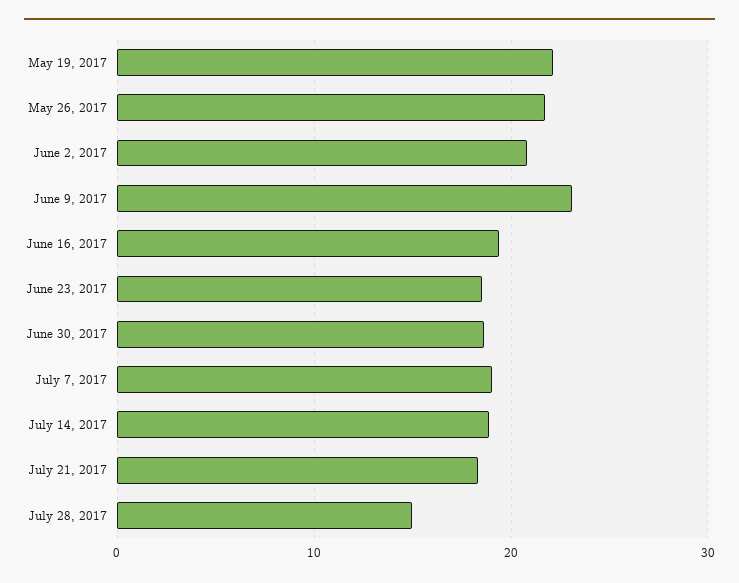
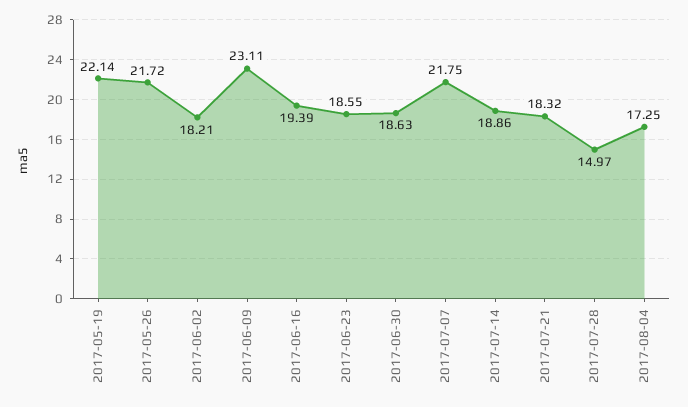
June 2, 2017: 21 -> 18.21
July 7, 2017: 19 -> 21.75
2017-08-04: none -> 17.25

